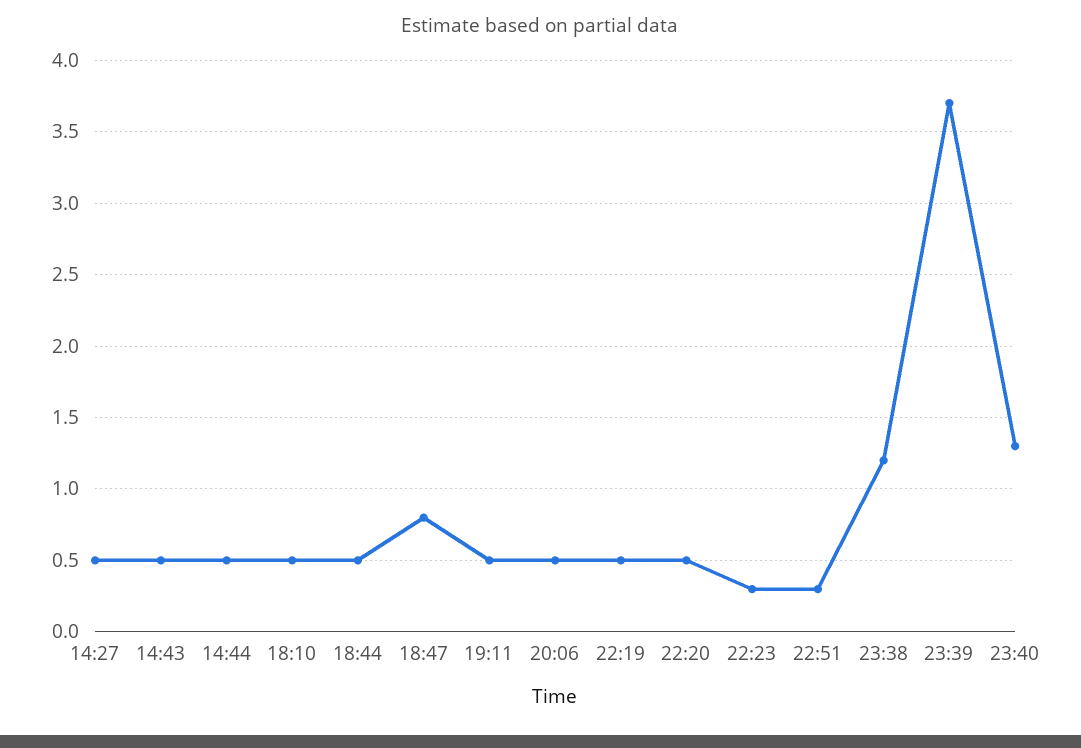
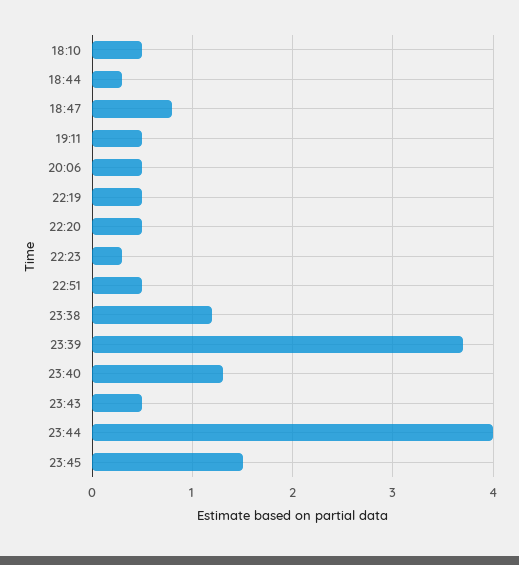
14:27: 0.5 -> none
14:43: 0.5 -> none
14:44: 0.5 -> none
18:44: 0.5 -> 0.3
22:51: 0.3 -> 0.5
23:43: none -> 0.5
23:44: none -> 4
23:45: none -> 1.5

